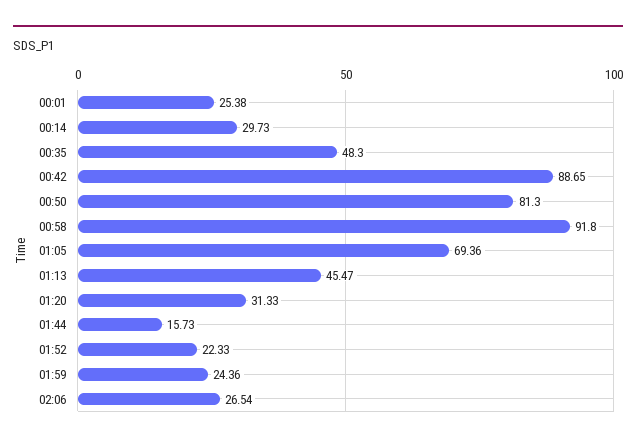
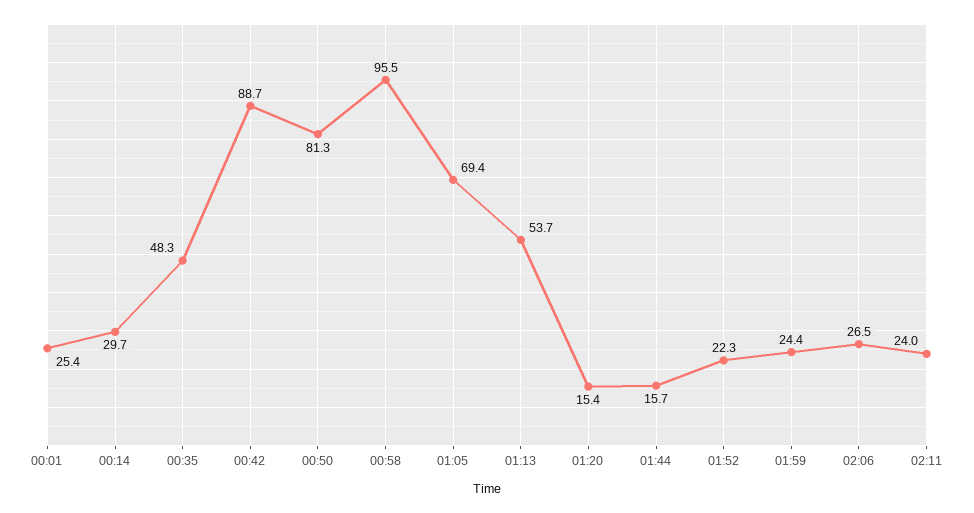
00:58: 91.8 -> 95.5
01:13: 45.47 -> 53.7
01:20: 31.33 -> 15.4
02:11: none -> 24

